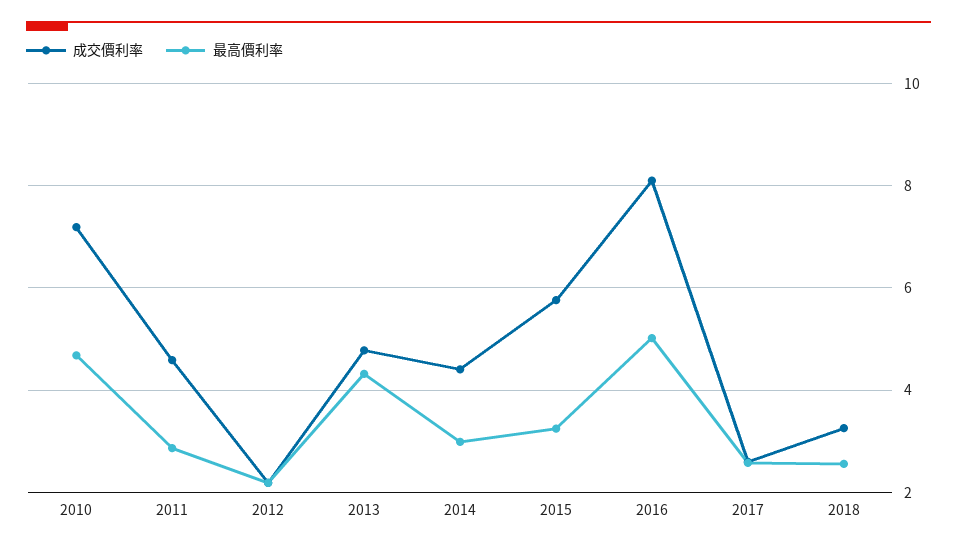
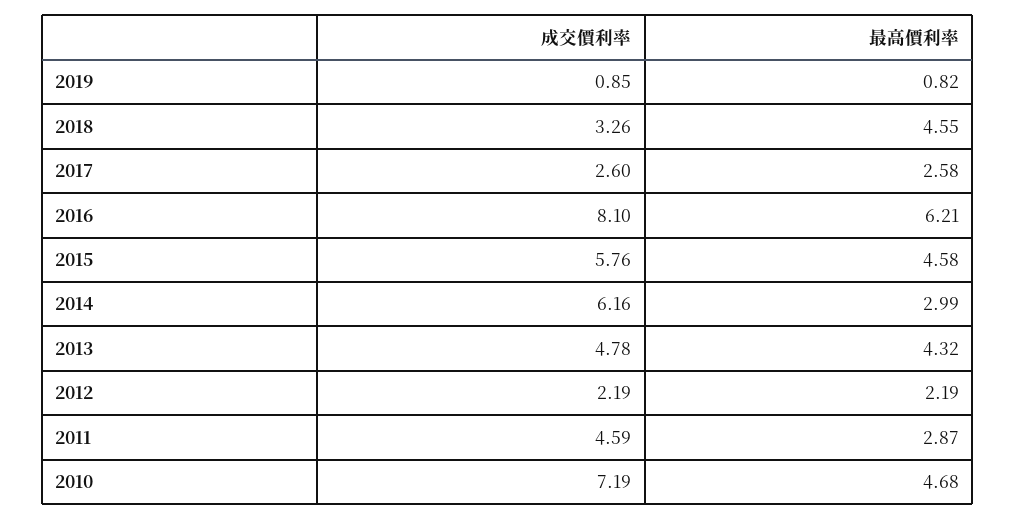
成交價利率, 2014: 4.4 -> 6.16
最高價利率, 2015: 3.2 -> 4.58
最高價利率, 2016: 5 -> 6.21
最高價利率, 2018: 2.6 -> 4.55
成交價利率, 2019: none -> 0.85
最高價利率, 2019: none -> 0.82

